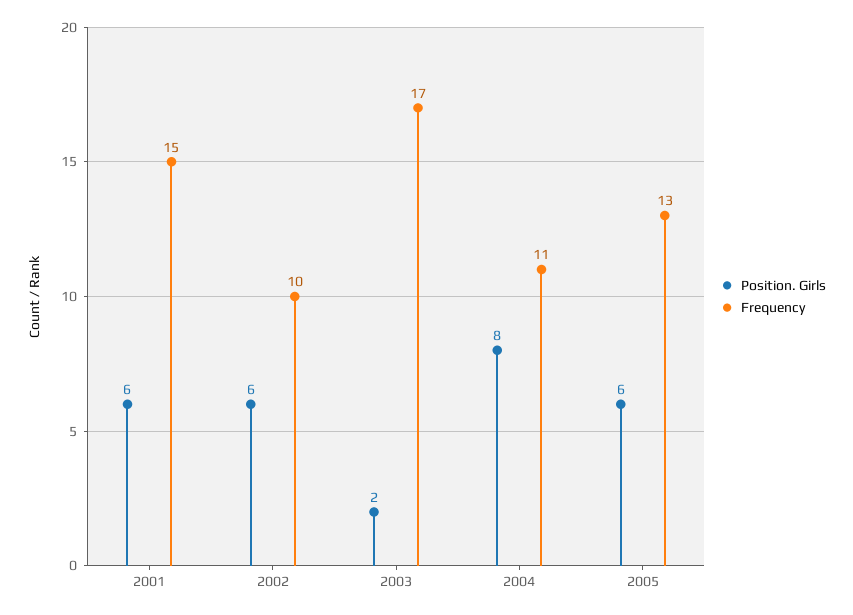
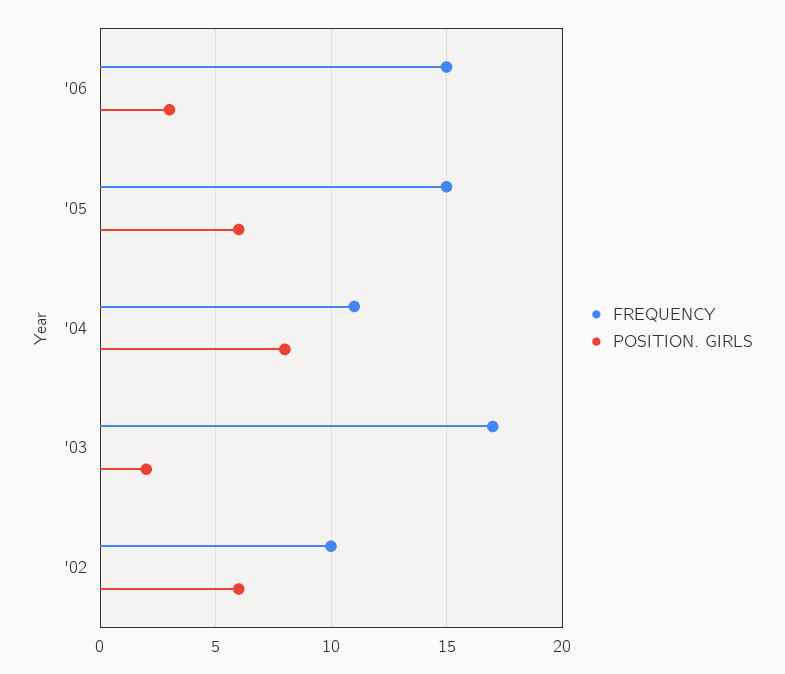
Position. Girls, 2001: 6 -> none
Frequency, 2001: 15 -> none
Frequency, 2005: 13 -> 15
Frequency, '06: none -> 15
Position. Girls, '06: none -> 3

